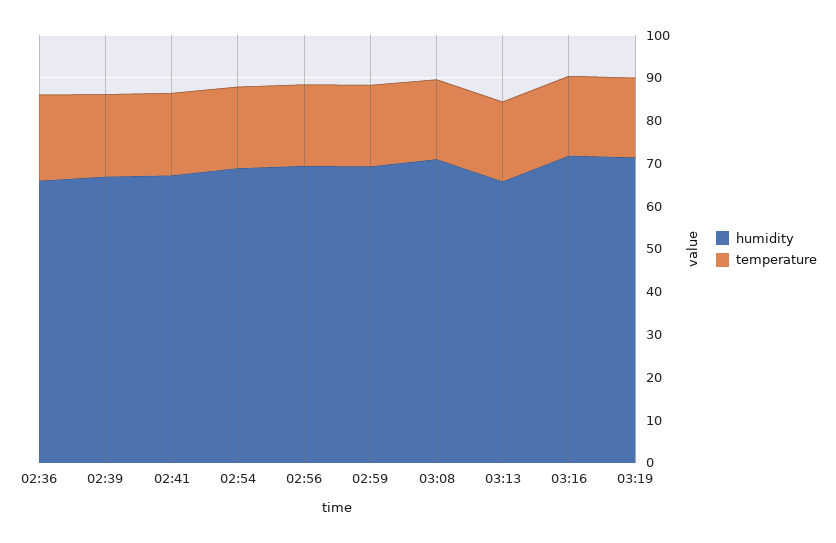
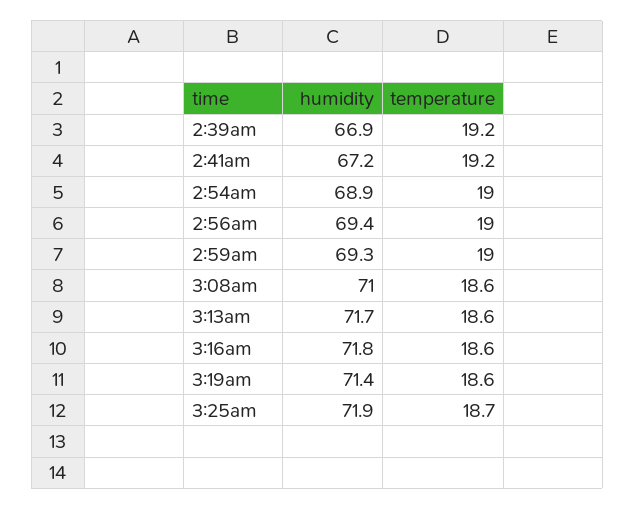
humidity, 02:36: 66 -> none
temperature, 02:36: 20 -> none
humidity, 03:13: 66 -> 71.7
humidity, 3:25am: none -> 71.9
temperature, 3:25am: none -> 18.7

